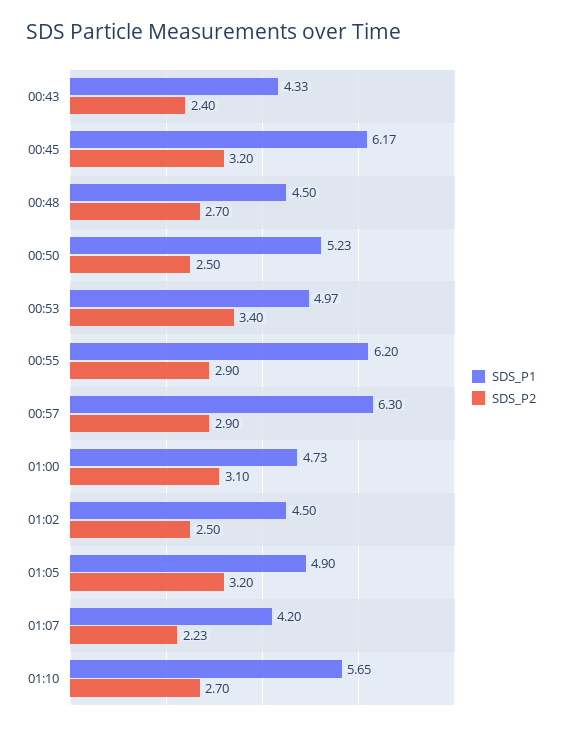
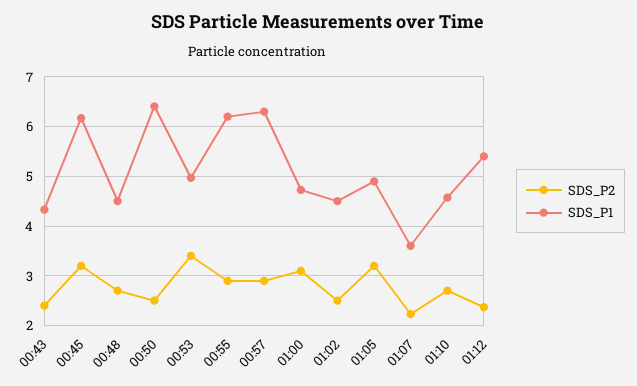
SDS_P1, 00:50: 5.23 -> 6.4
SDS_P1, 01:07: 4.2 -> 3.6
SDS_P1, 01:10: 5.65 -> 4.6
SDS_P2, 01:12: none -> 2.4
SDS_P1, 01:12: none -> 5.4

